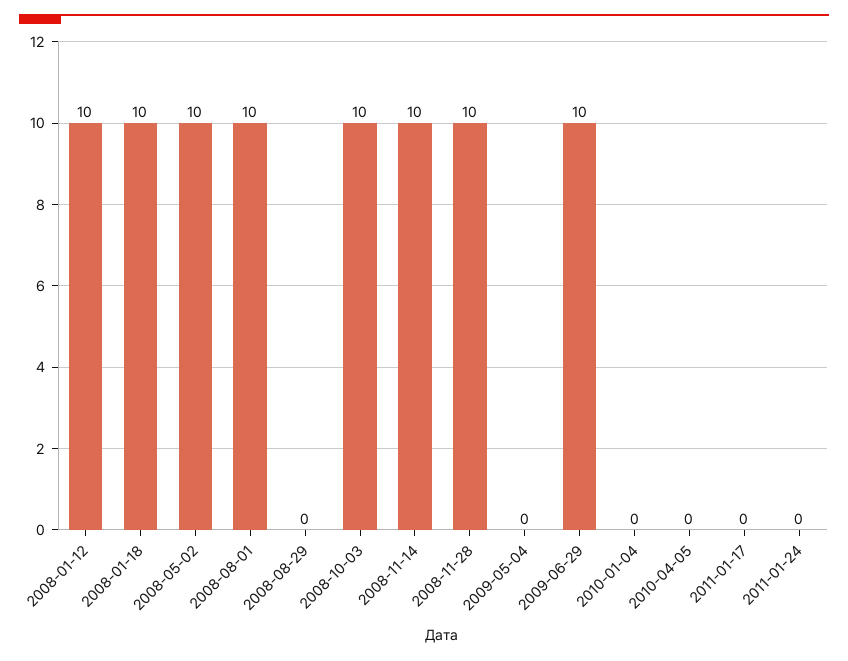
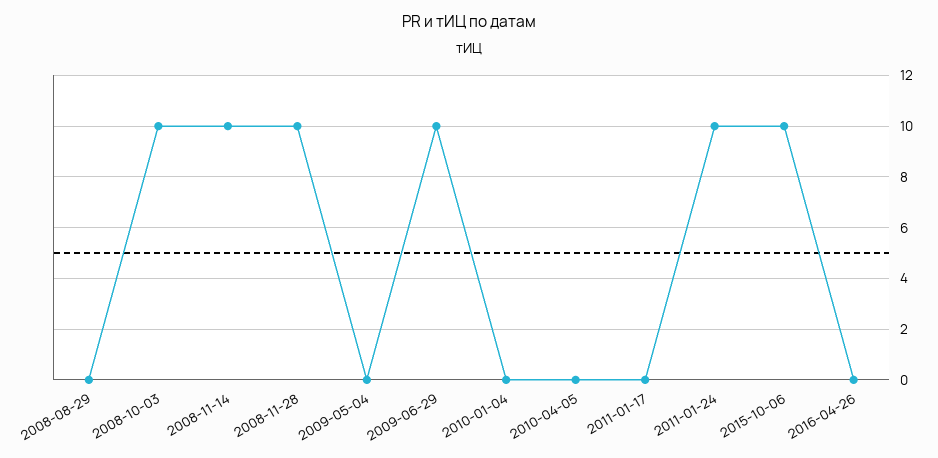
2008-01-12: 10 -> none
2008-01-18: 10 -> none
2008-05-02: 10 -> none
2008-08-01: 10 -> none
2011-01-24: 0 -> 10
2015-10-06: none -> 10
2016-04-26: none -> 0

